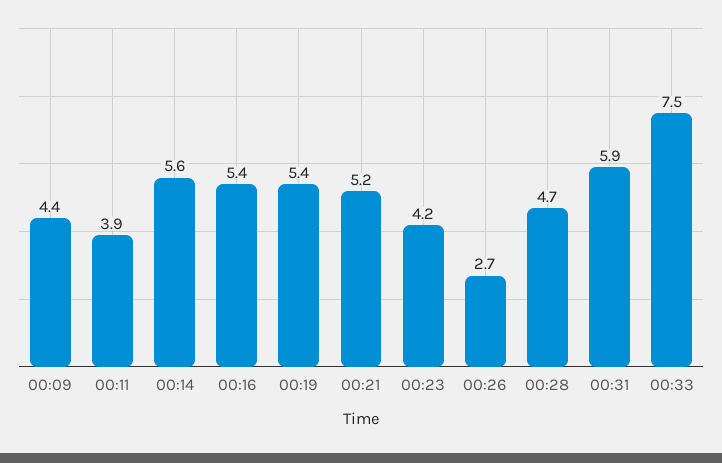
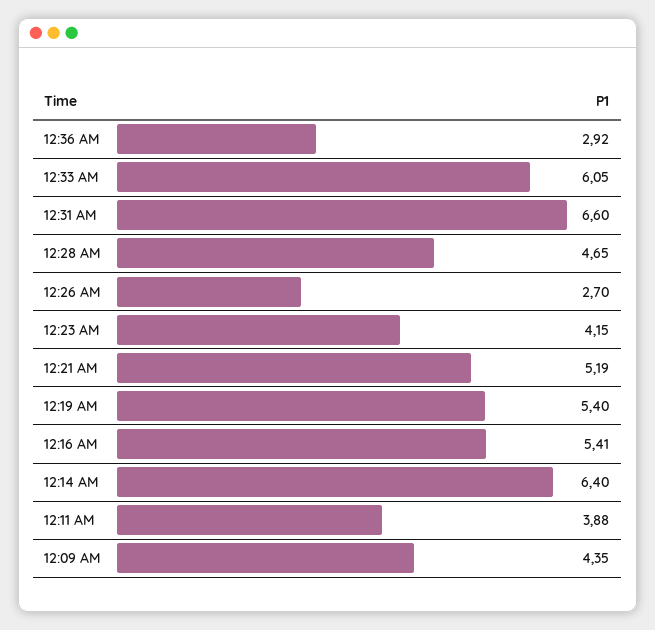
00:14: 5.6 -> 6.4
00:31: 5.9 -> 6.6
00:33: 7.5 -> 6.05
12:36 AM: none -> 2.92

